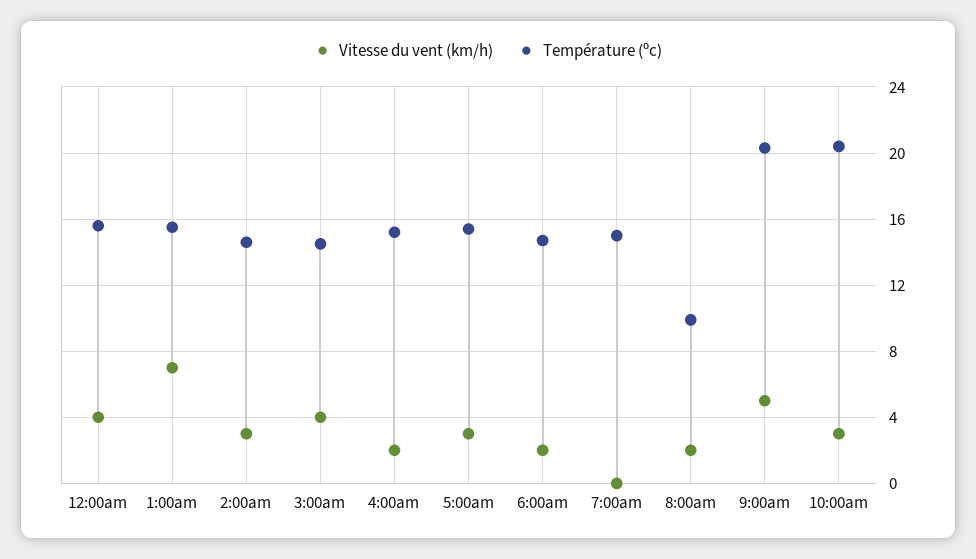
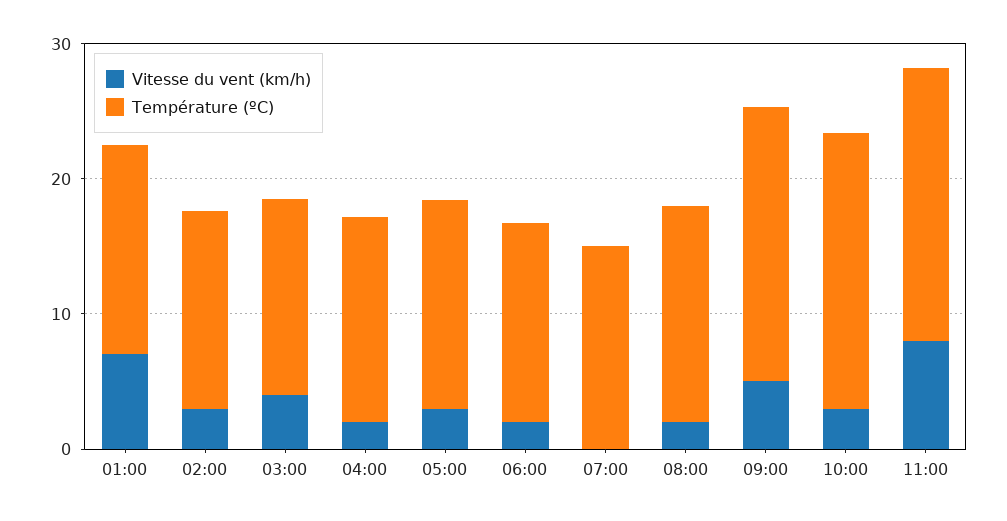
Vitesse du vent (km/h), 12:00am: 4 -> none
Température (ºc), 12:00am: 15.5 -> none
Température (ºc), 8:00am: 10 -> 16
Vitesse du vent (km/h), 11:00: none -> 8
Température (ºc), 11:00: none -> 20

